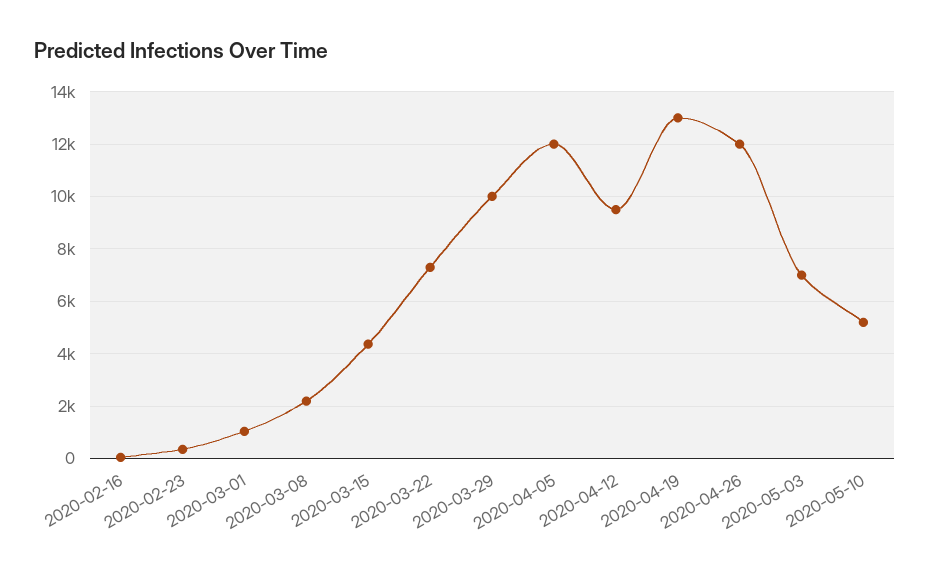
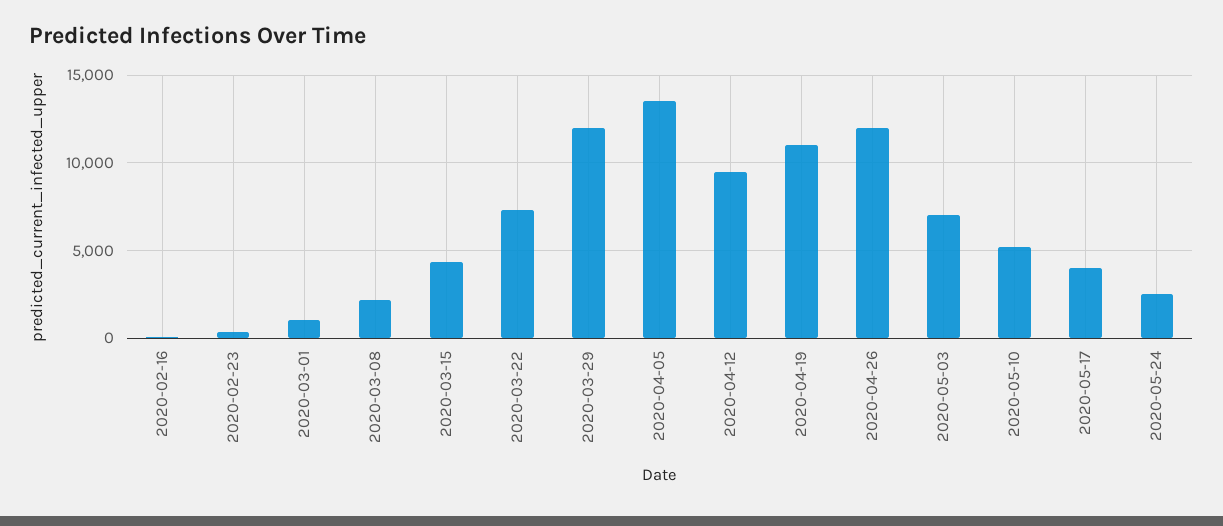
2020-03-29: 10000 -> 12000
2020-04-05: 12000 -> 13500
2020-04-19: 13000 -> 11000
2020-05-17: none -> 4000
2020-05-24: none -> 2500

